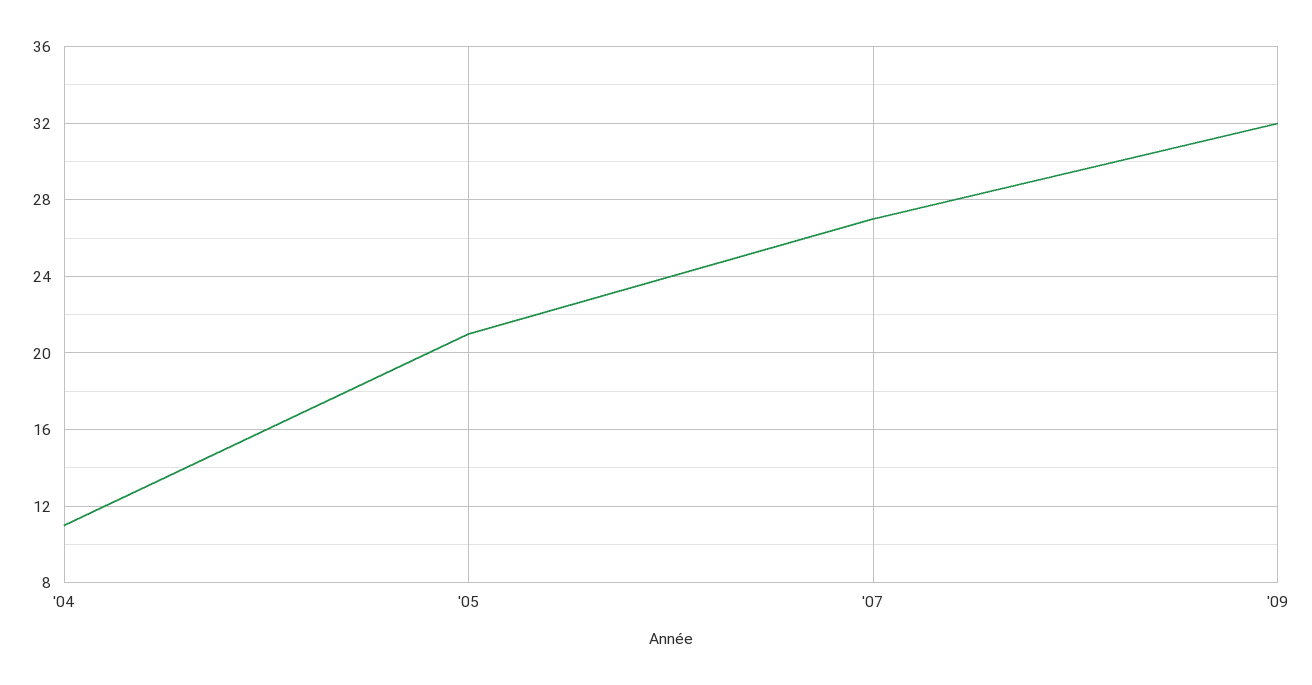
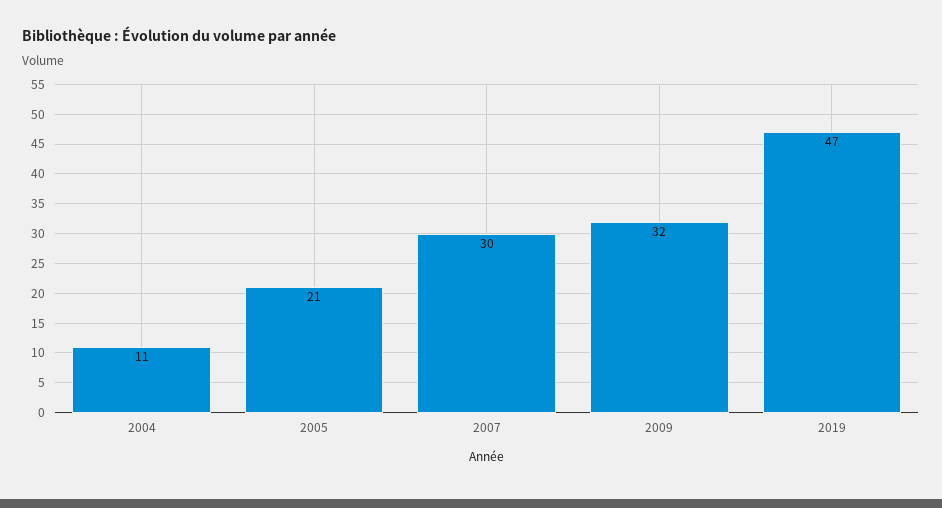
'07: 27 -> 30
2019: none -> 47

